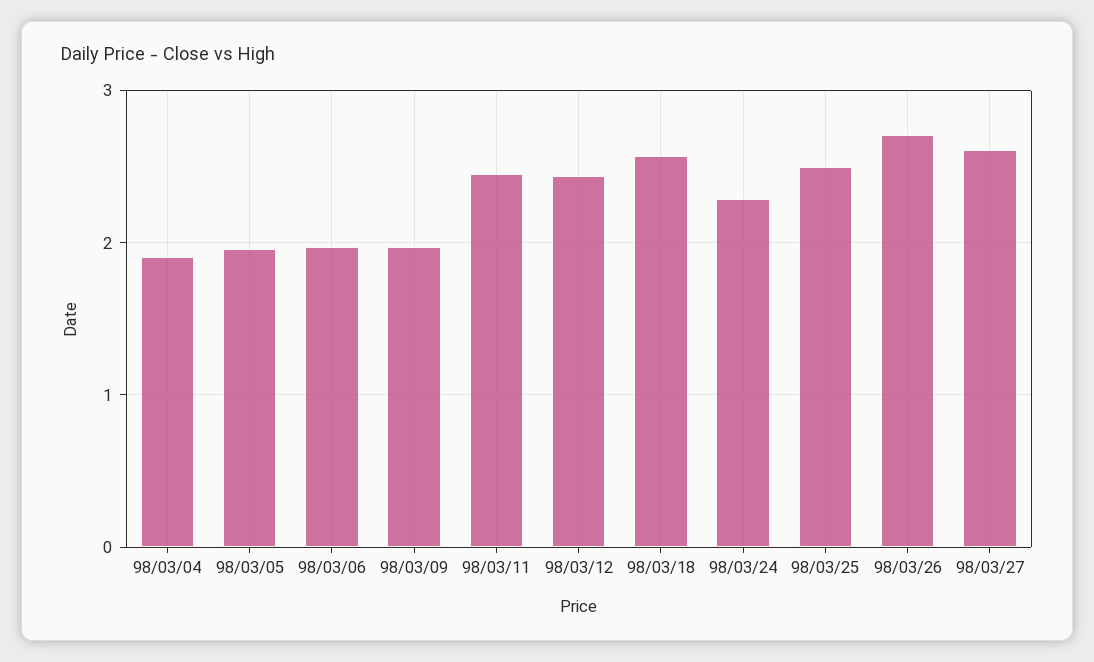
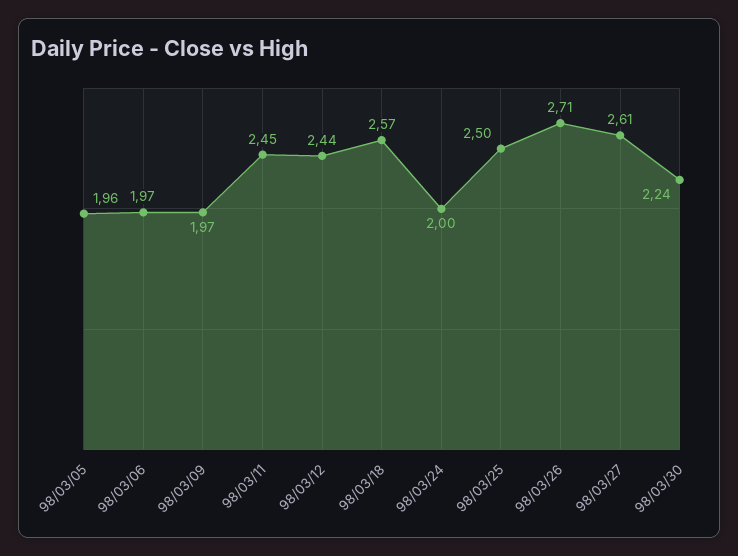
98/03/04: 1.9 -> none
98/03/24: 2.3 -> 2
98/03/30: none -> 2.24

